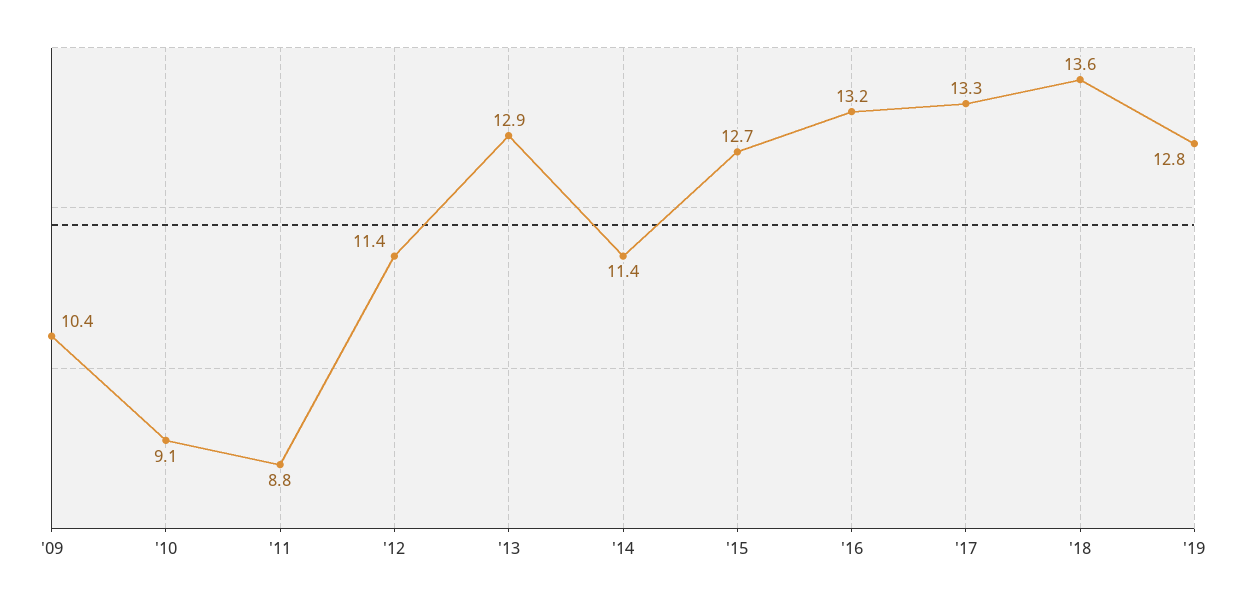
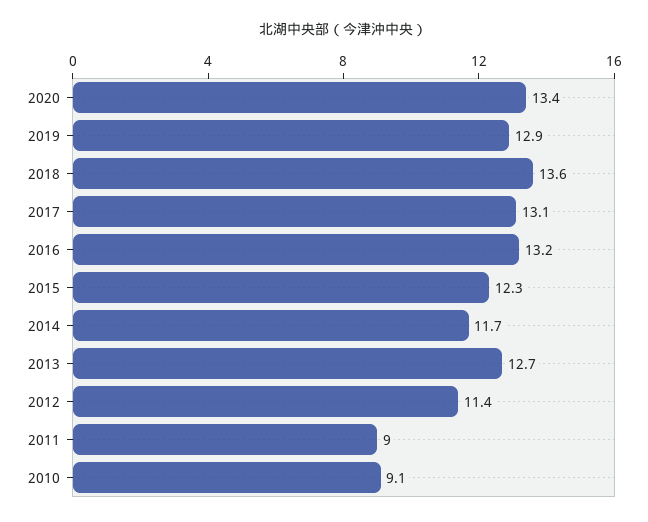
'09: 10.4 -> none
'11: 8.8 -> 9
'13: 12.9 -> 12.7
'14: 11.4 -> 11.7
'15: 12.7 -> 12.3
'17: 13.3 -> 13.1
'19: 12.8 -> 12.9
2020: none -> 13.4

